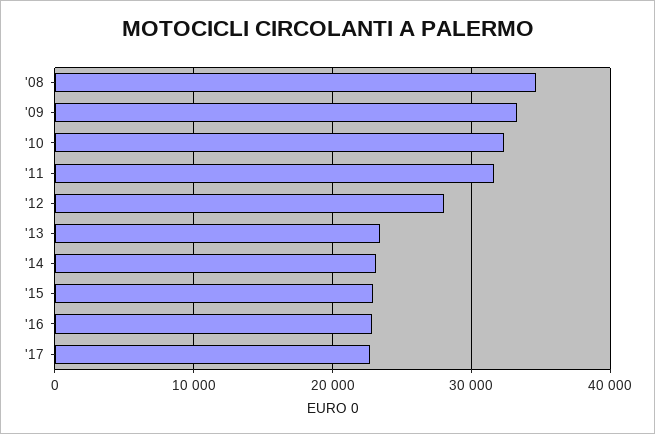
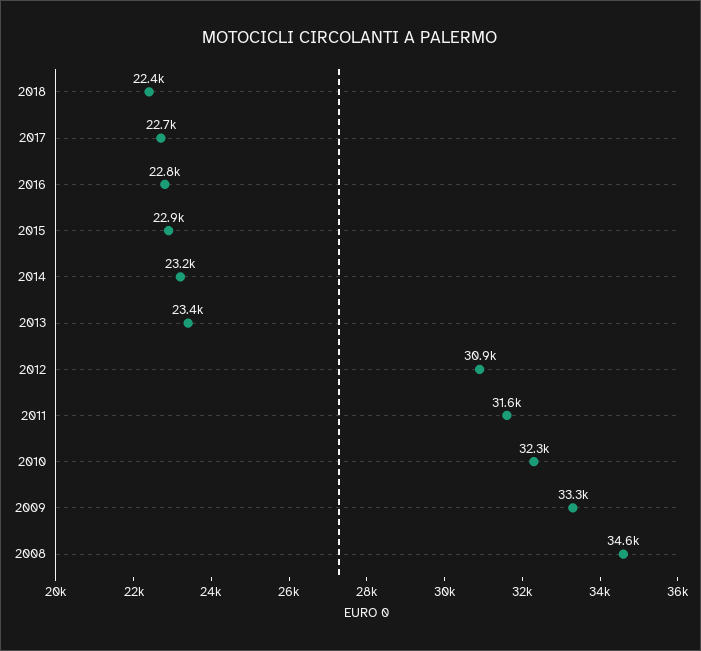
'12: 28000 -> 30900
2018: none -> 22400

